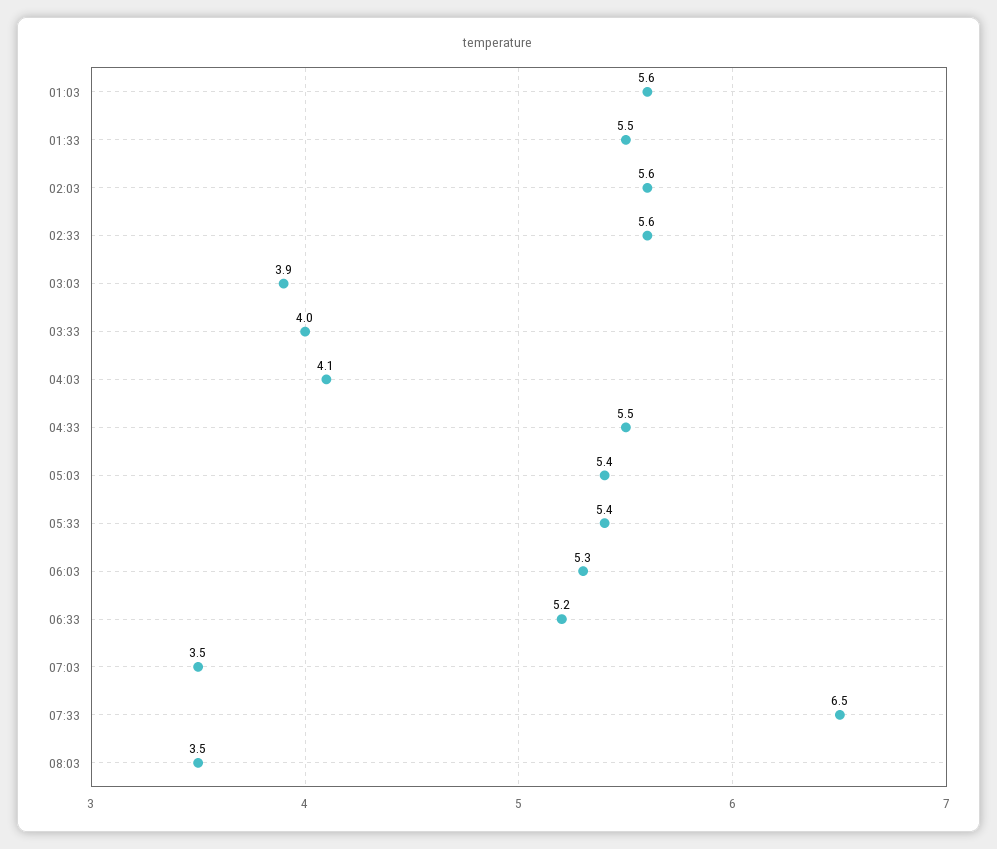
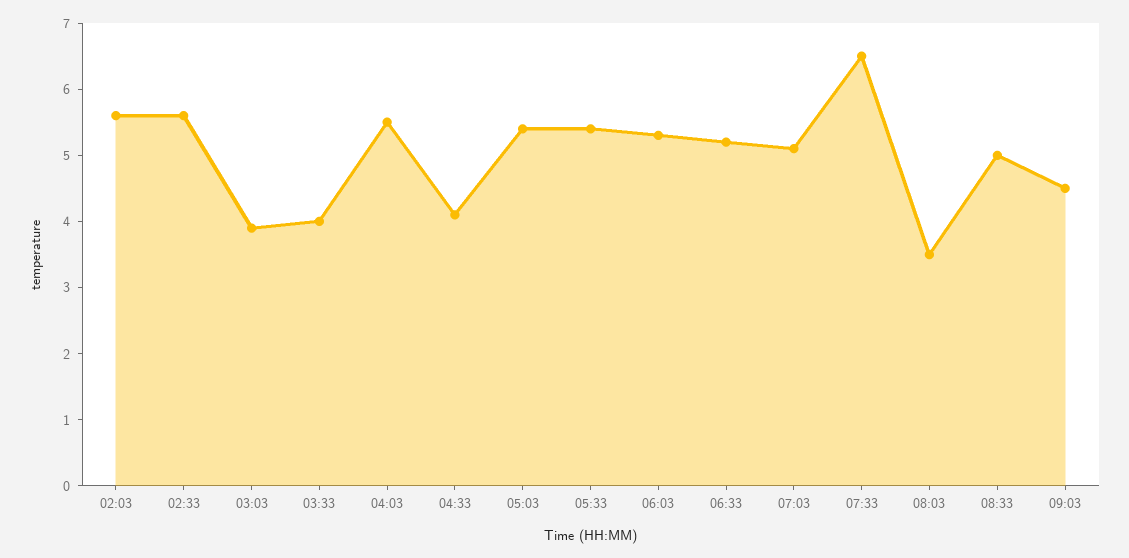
01:03: 5.6 -> none
01:33: 5.5 -> none
04:03: 4.1 -> 5.5
04:33: 5.5 -> 4
07:03: 3.5 -> 5
08:33: none -> 5
09:03: none -> 4.5

